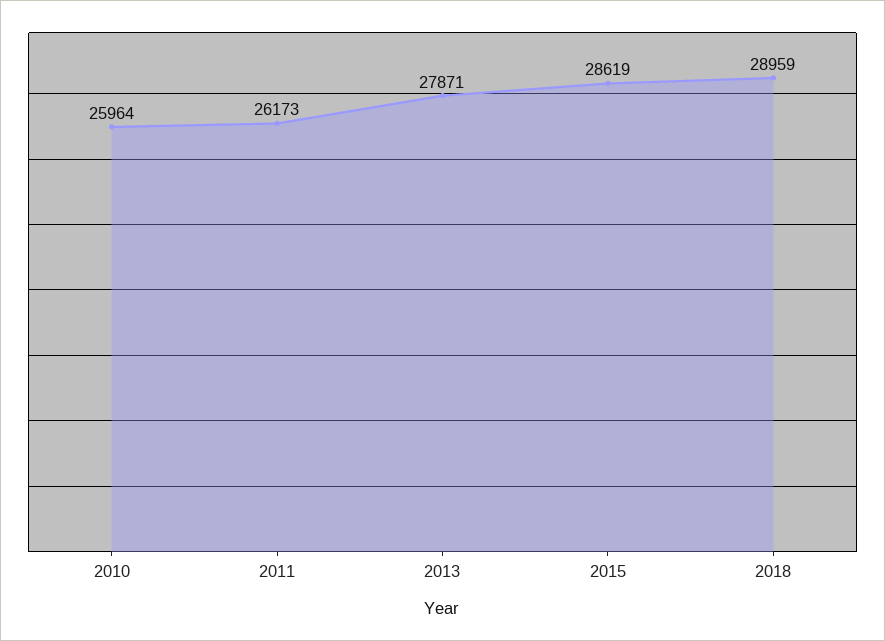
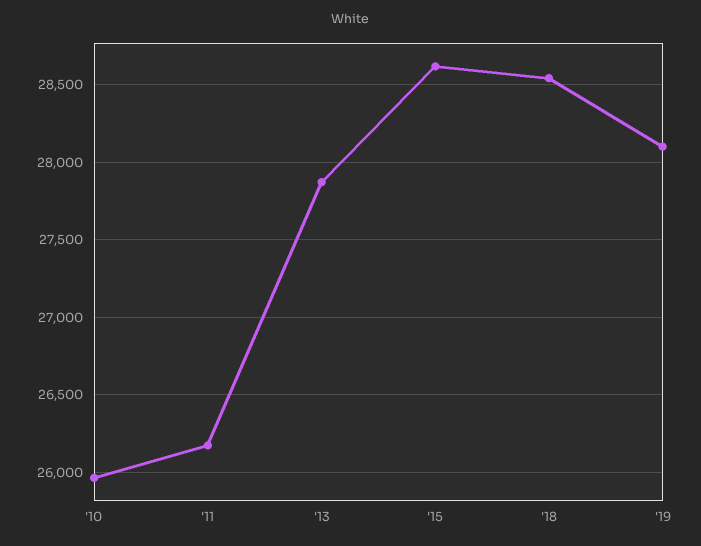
2018: 28959 -> 28550
'19: none -> 28100

